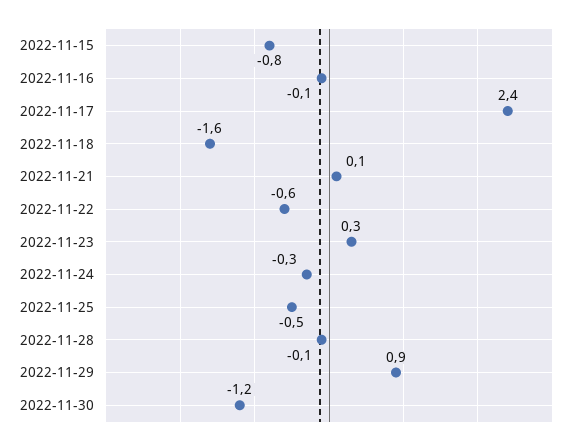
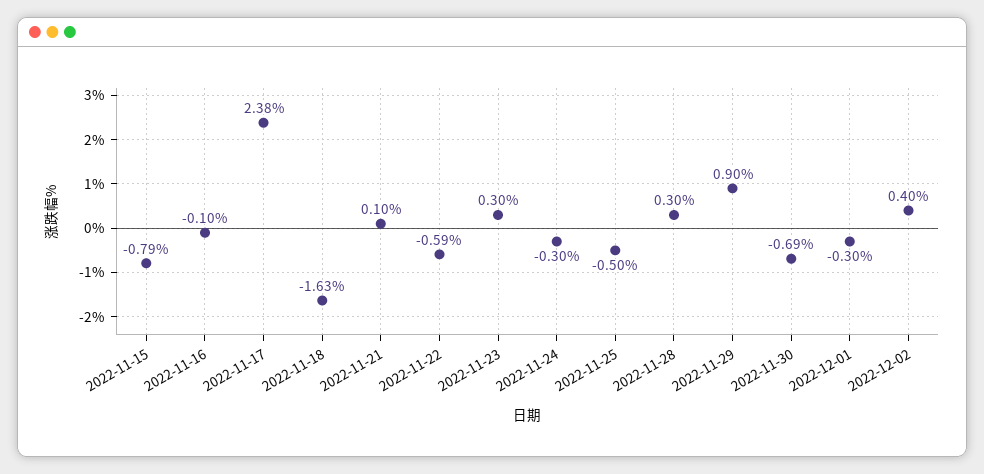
2022-11-28: -0.1 -> 0.3
2022-11-30: -1.2 -> -0.69
2022-12-01: none -> -0.3
2022-12-02: none -> 0.4

